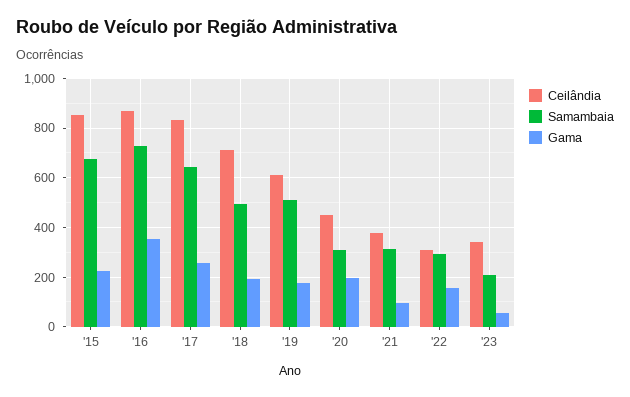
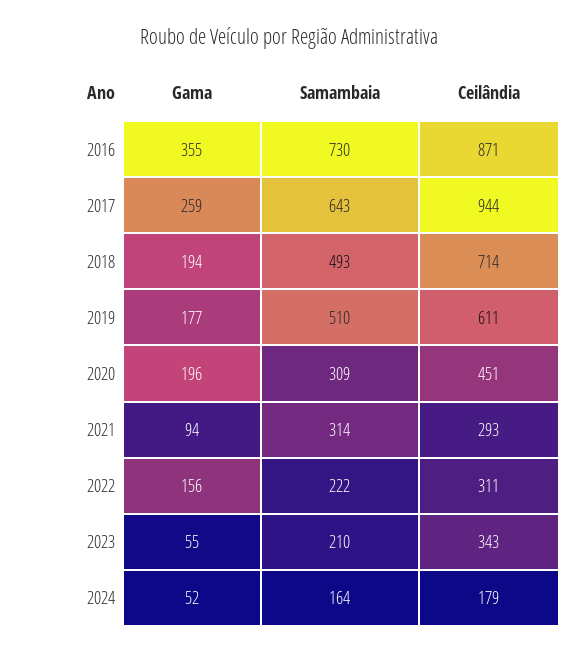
Ceilândia, '15: 850 -> none
Samambaia, '15: 675 -> none
Gama, '15: 225 -> none
Ceilândia, '17: 825 -> 944
Ceilândia, '21: 375 -> 293
Samambaia, '22: 300 -> 222
Gama, 2024: none -> 52
Samambaia, 2024: none -> 164
Ceilândia, 2024: none -> 179

